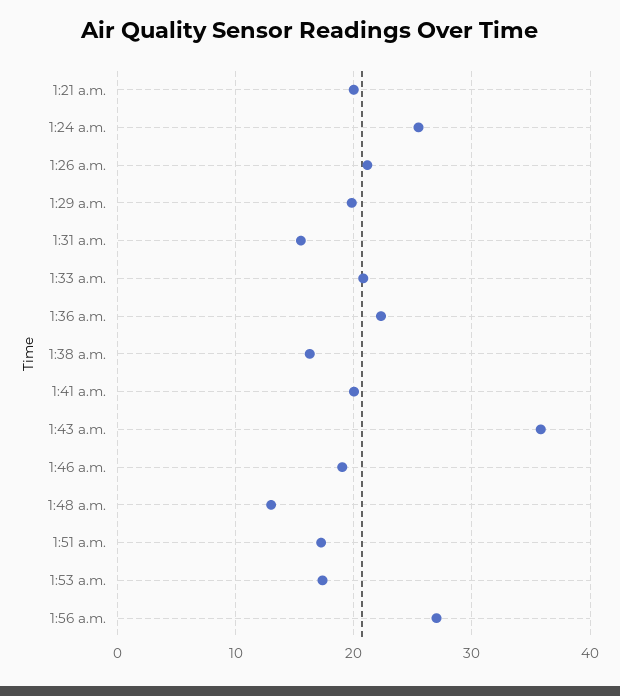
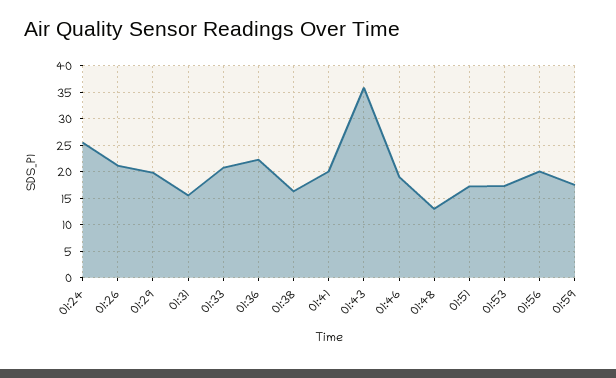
1:21 a.m.: 20 -> none
1:56 a.m.: 27 -> 20
01:59: none -> 17.5

